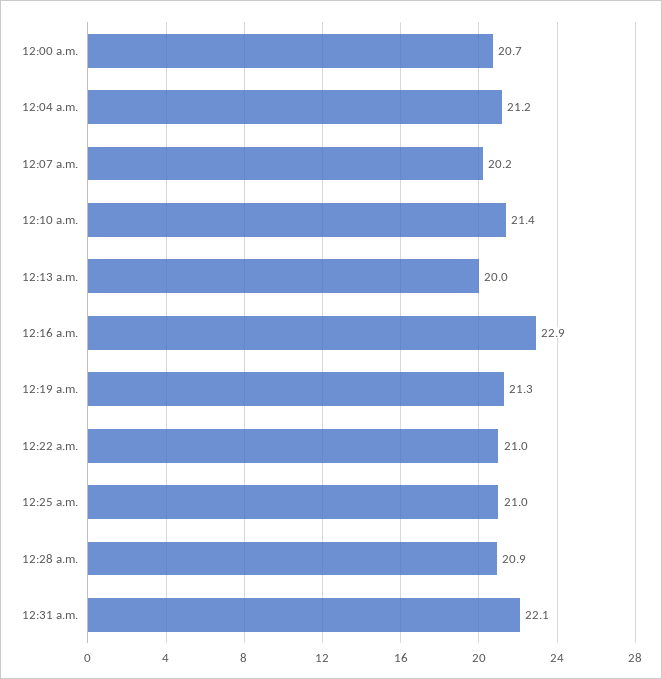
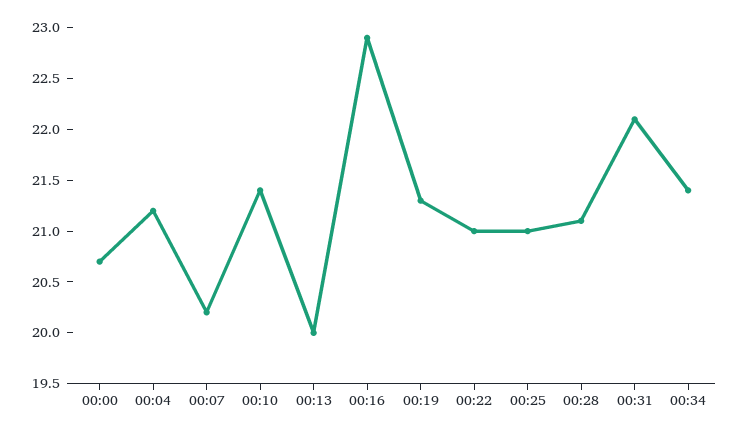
12:28 a.m.: 20.9 -> 21.1
00:34: none -> 21.4

